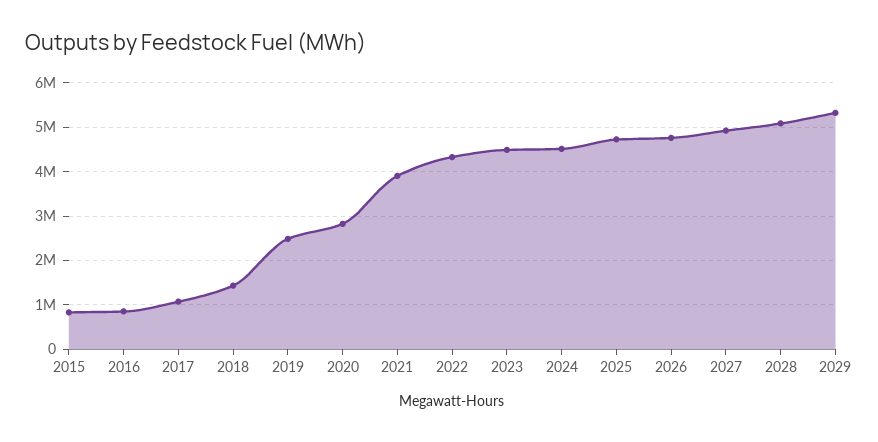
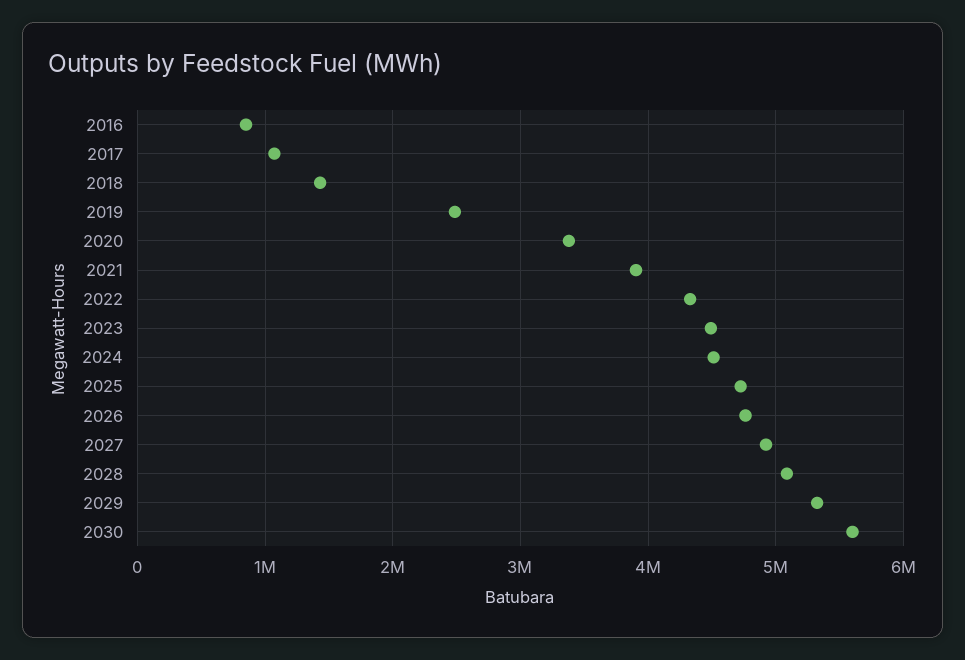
2015: 800000 -> none
2020: 2800000 -> 3400000
2030: none -> 5600000

